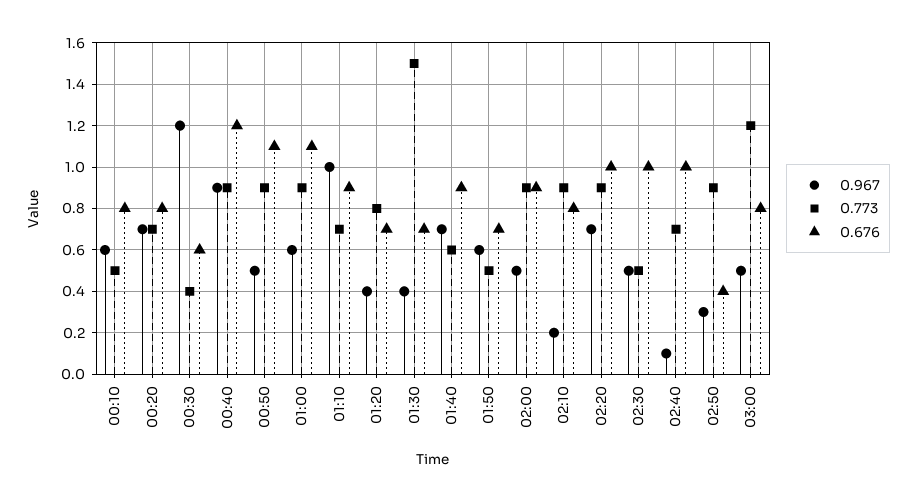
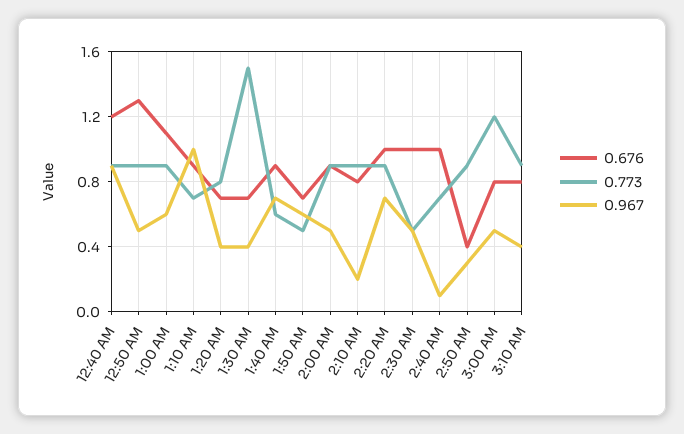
0.967, 00:10: 0.6 -> none
0.773, 00:10: 0.5 -> none
0.676, 00:10: 0.8 -> none
0.967, 00:20: 0.7 -> none
0.773, 00:20: 0.7 -> none
0.676, 00:20: 0.8 -> none
0.967, 00:30: 1.2 -> none
0.773, 00:30: 0.4 -> none
0.676, 00:30: 0.6 -> none
0.676, 00:50: 1.1 -> 1.3
0.676, 3:10 AM: none -> 0.8
0.773, 3:10 AM: none -> 0.9
0.967, 3:10 AM: none -> 0.4

